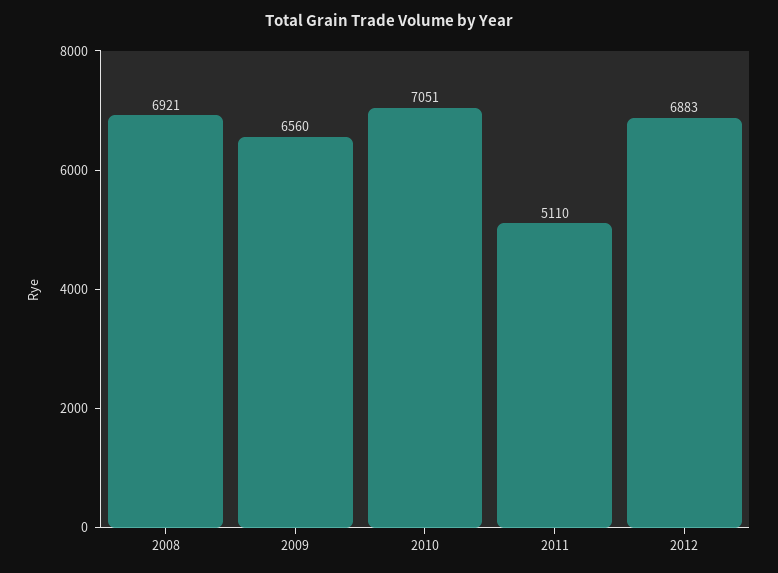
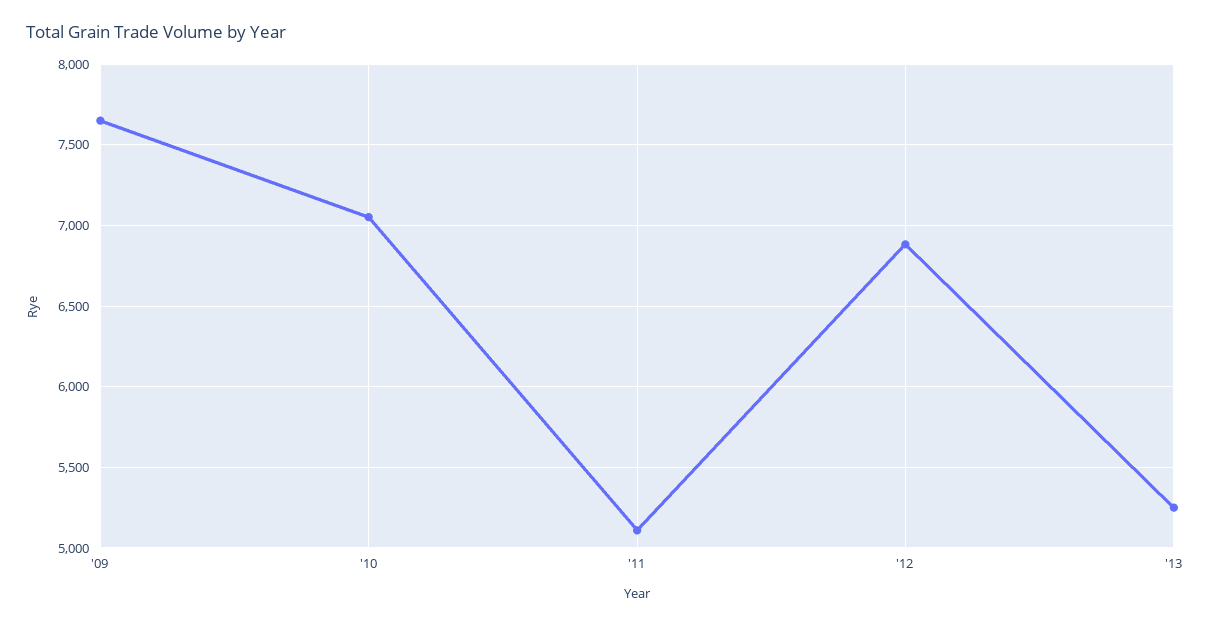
2008: 6921 -> none
2009: 6560 -> 7650
'13: none -> 5250

